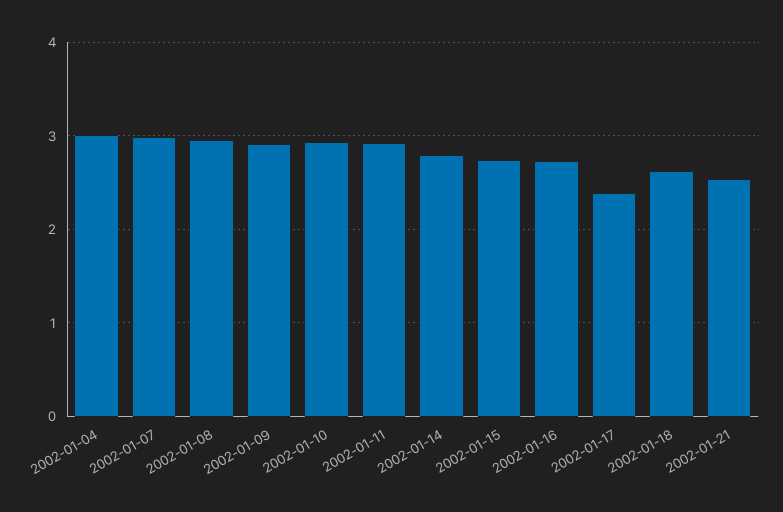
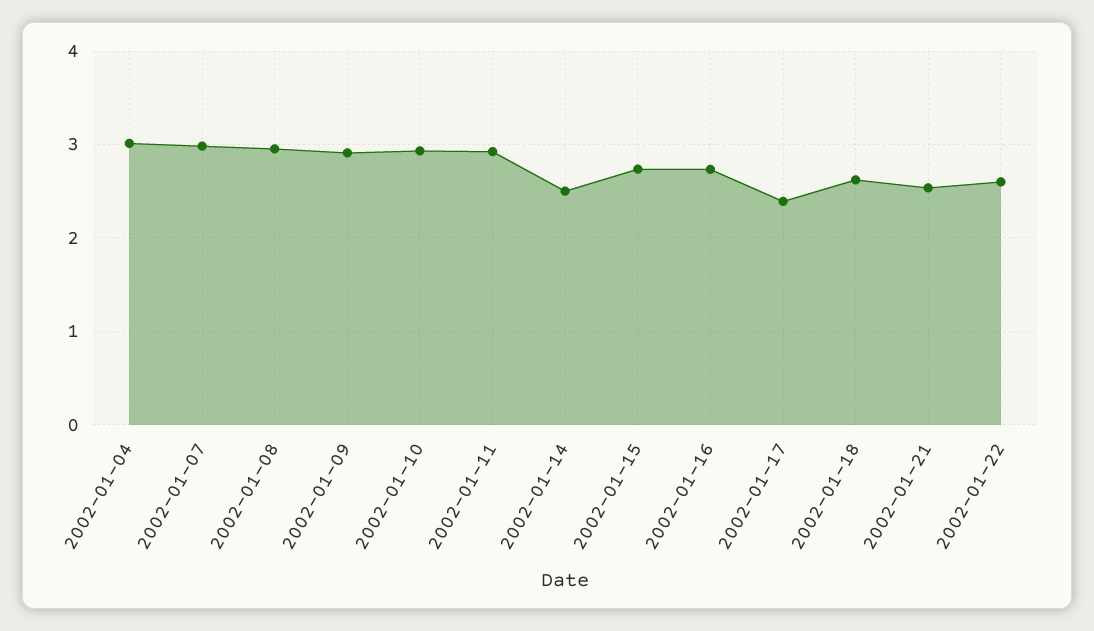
2002-01-14: 2.8 -> 2.5
2002-01-22: none -> 2.6

